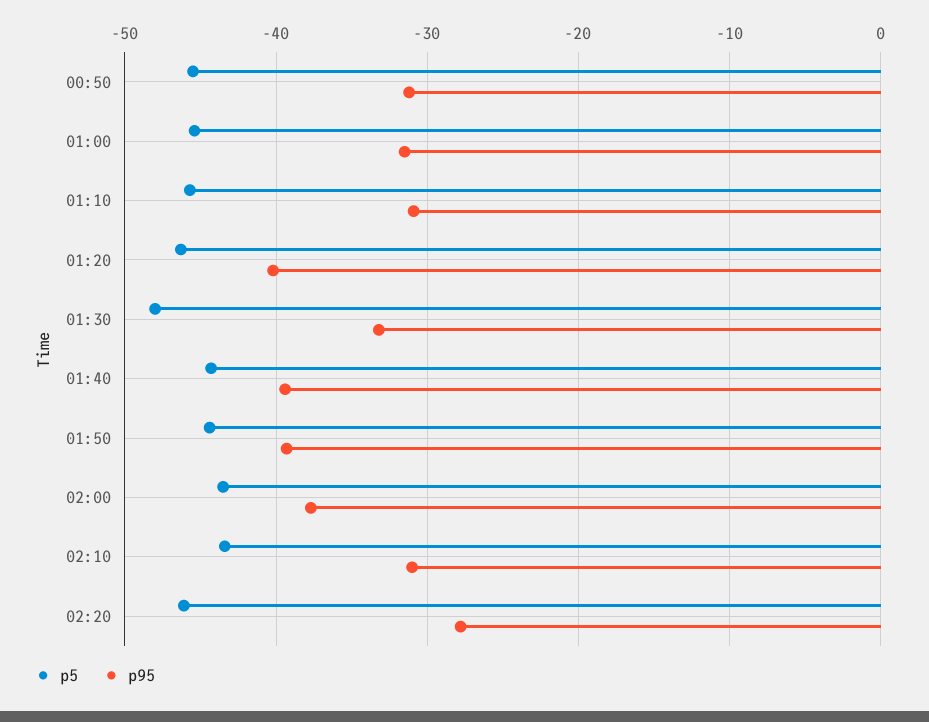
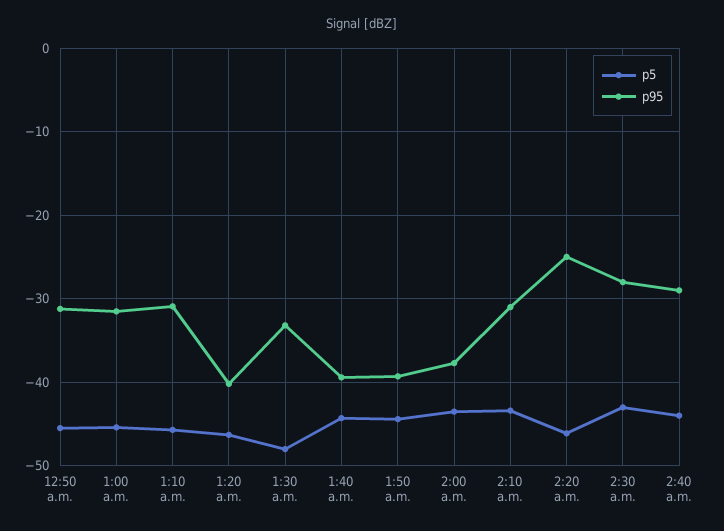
p95, 02:20: -28 -> -25
p5, 2:30 a.m.: none -> -43
p95, 2:30 a.m.: none -> -28
p5, 2:40 a.m.: none -> -44
p95, 2:40 a.m.: none -> -29

